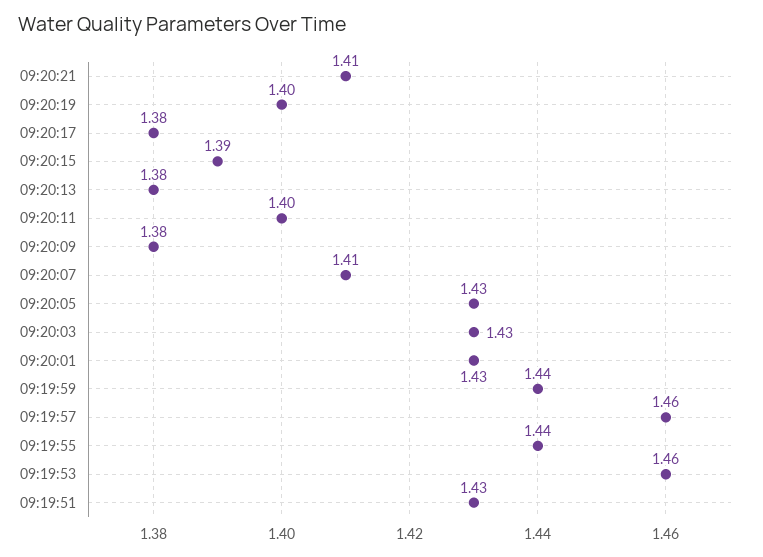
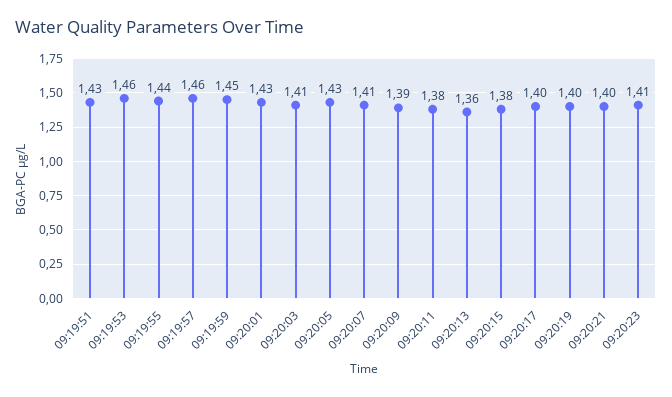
09:20:21: 1.41 -> 1.4
09:20:17: 1.38 -> 1.4
09:20:15: 1.39 -> 1.38
09:20:13: 1.38 -> 1.36
09:20:11: 1.4 -> 1.38
09:20:09: 1.38 -> 1.39
09:20:03: 1.43 -> 1.41
09:19:59: 1.44 -> 1.45
09:20:23: none -> 1.41

